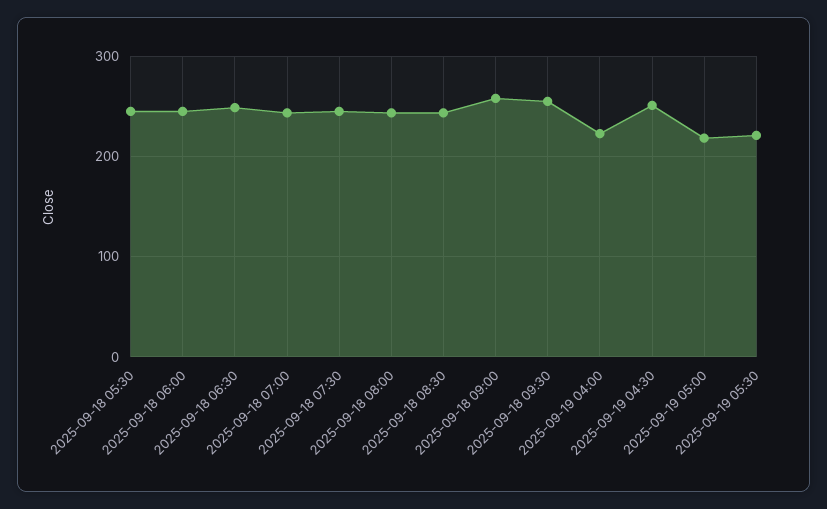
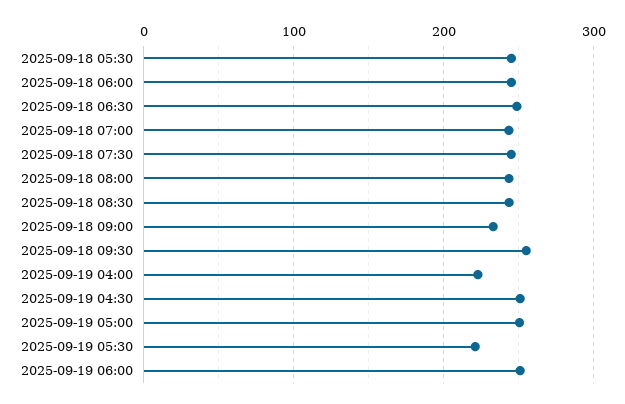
2025-09-18 09:00: 260 -> 230
2025-09-19 05:00: 220 -> 250
2025-09-19 06:00: none -> 250

